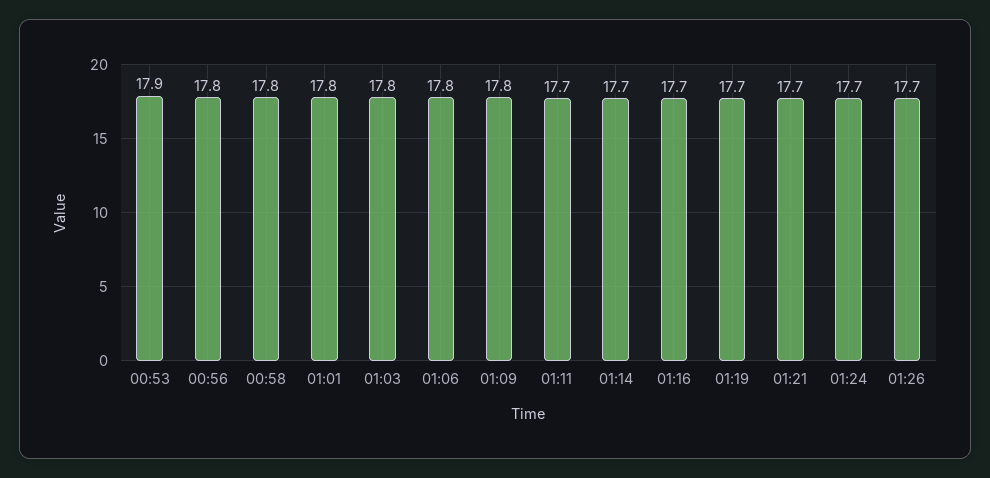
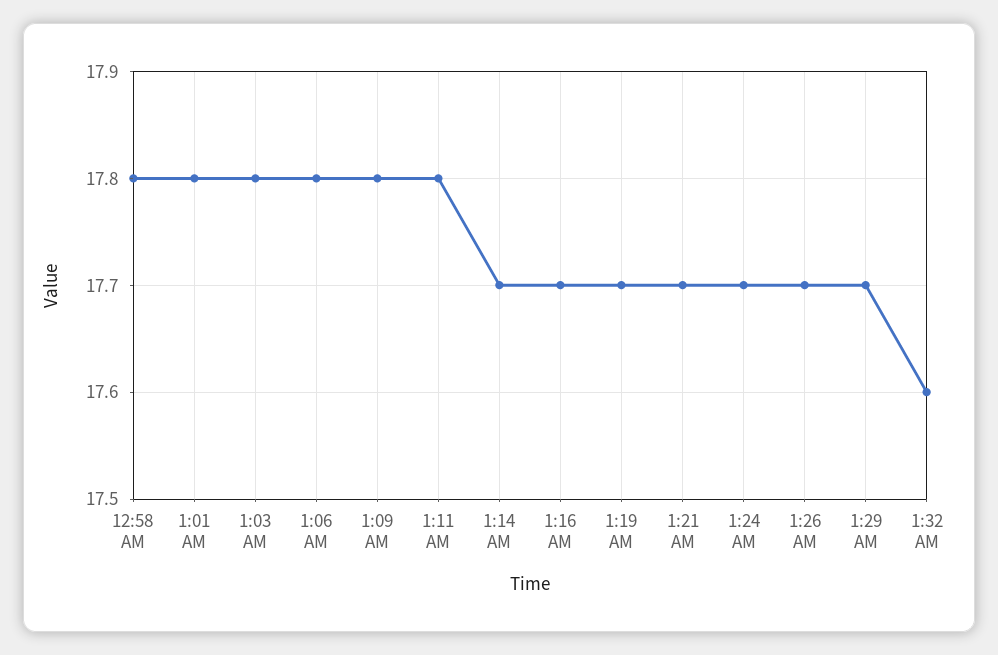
00:53: 17.9 -> none
00:56: 17.8 -> none
01:11: 17.7 -> 17.8
1:29 AM: none -> 17.7
1:32 AM: none -> 17.6

